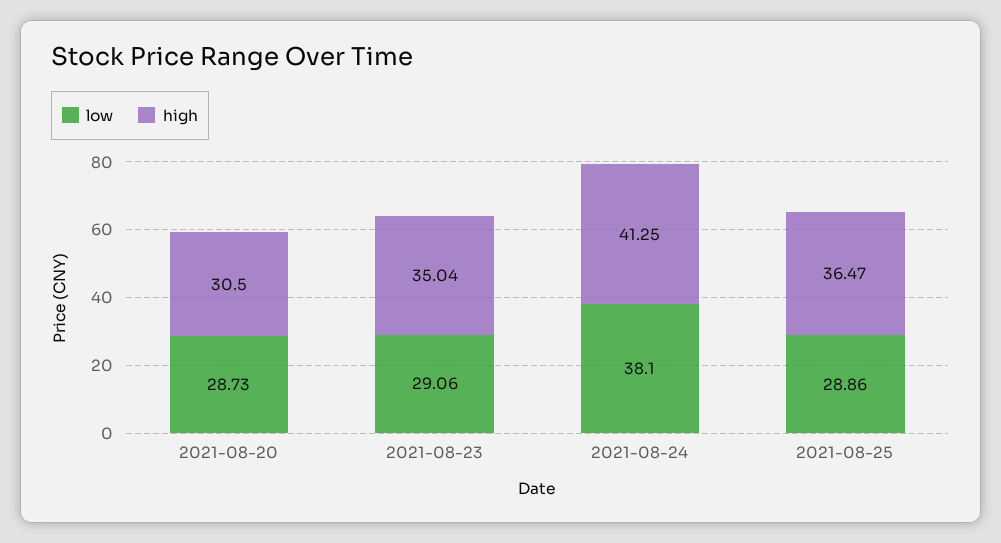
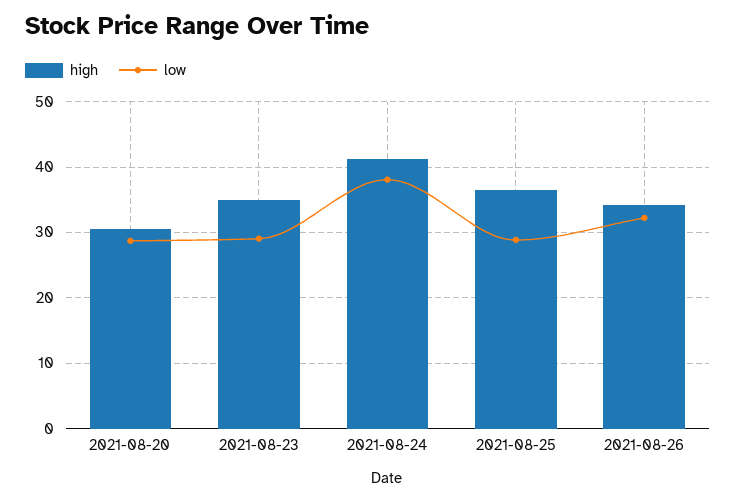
high, 2021-08-26: none -> 34
low, 2021-08-26: none -> 32

